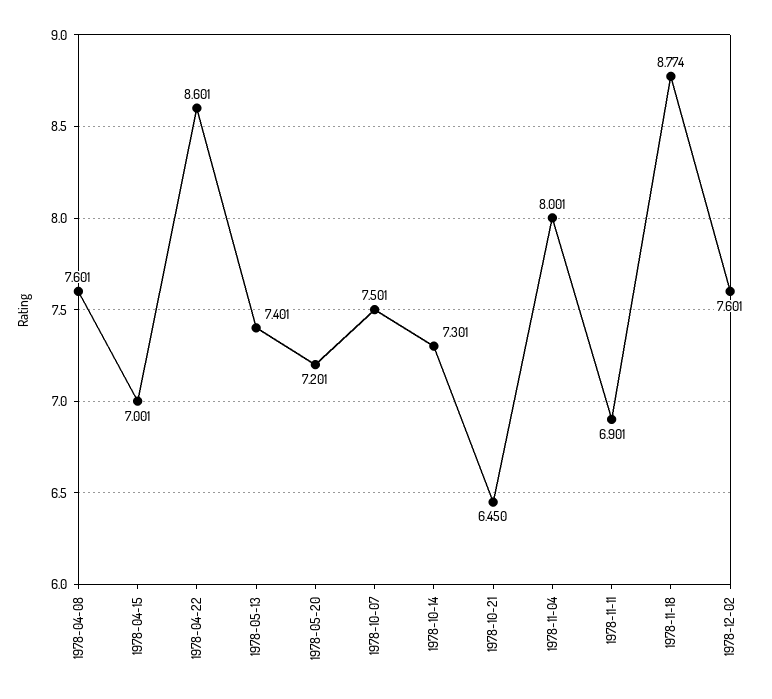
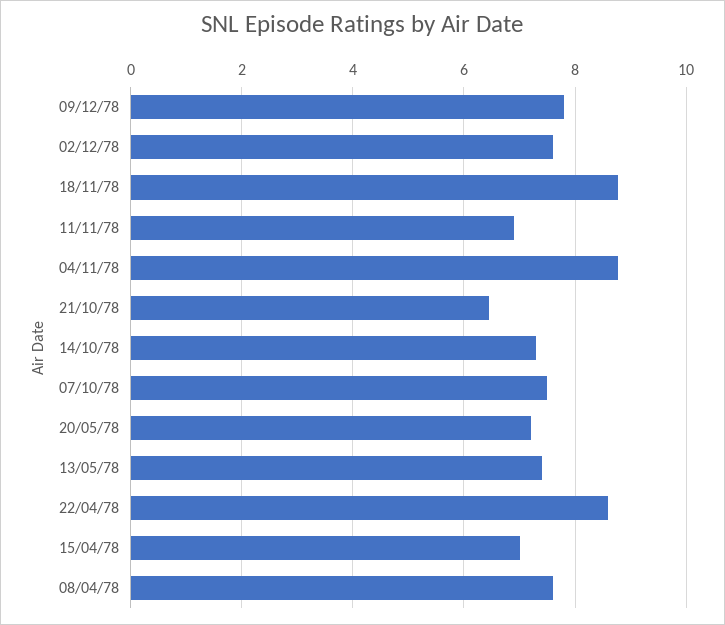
1978-11-04: 8.001 -> 8.8
09/12/78: none -> 7.8

